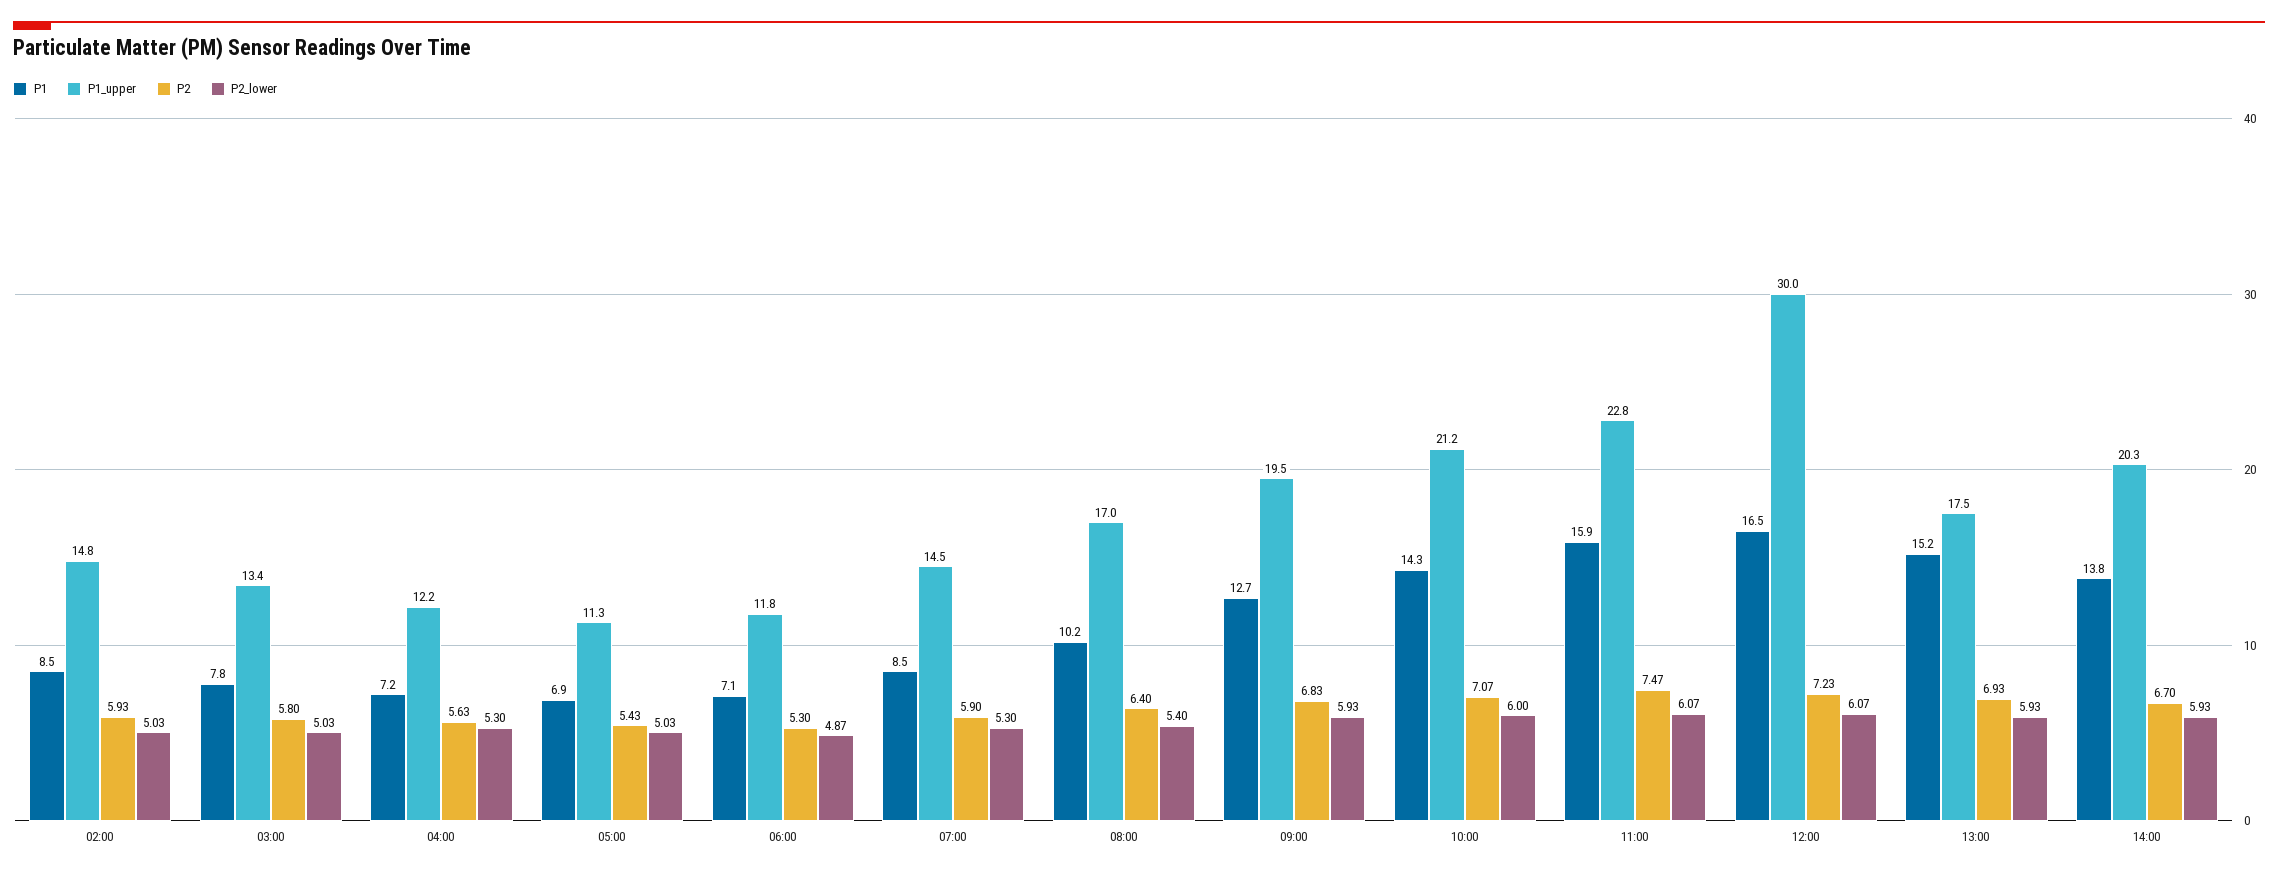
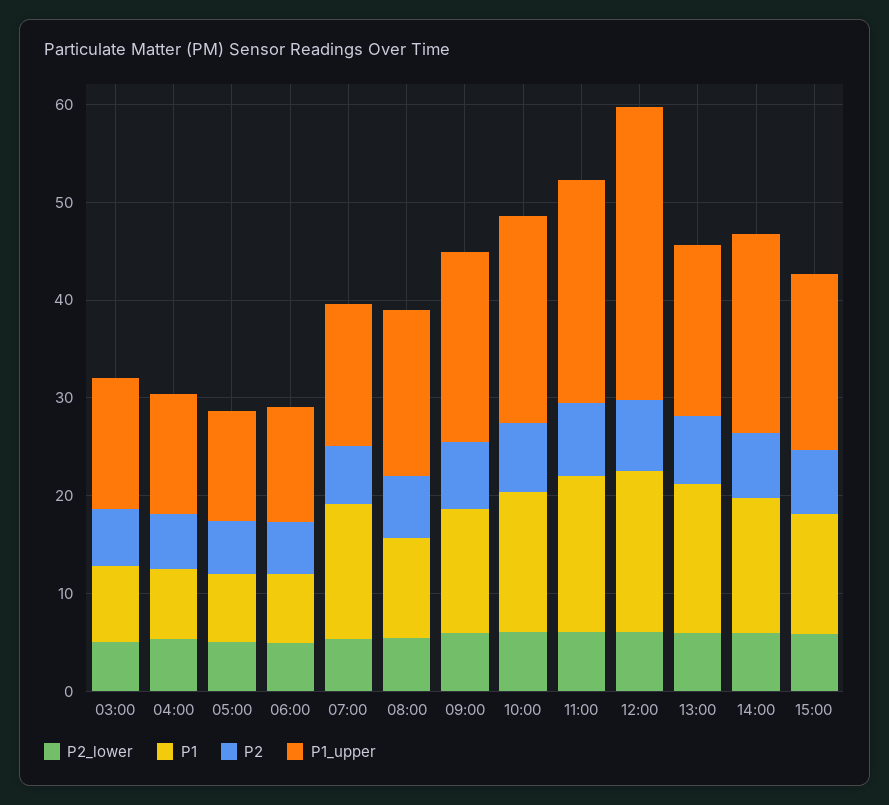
P1, 02:00: 8.5 -> none
P1_upper, 02:00: 14.8 -> none
P2, 02:00: 5.93 -> none
P2_lower, 02:00: 5.03 -> none
P1, 07:00: 8.5 -> 14
P2_lower, 15:00: none -> 6
P1, 15:00: none -> 12
P2, 15:00: none -> 6
P1_upper, 15:00: none -> 18

